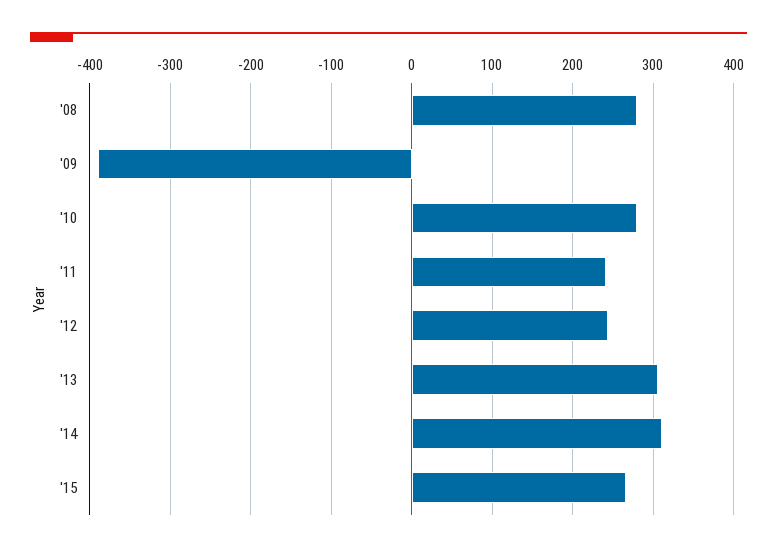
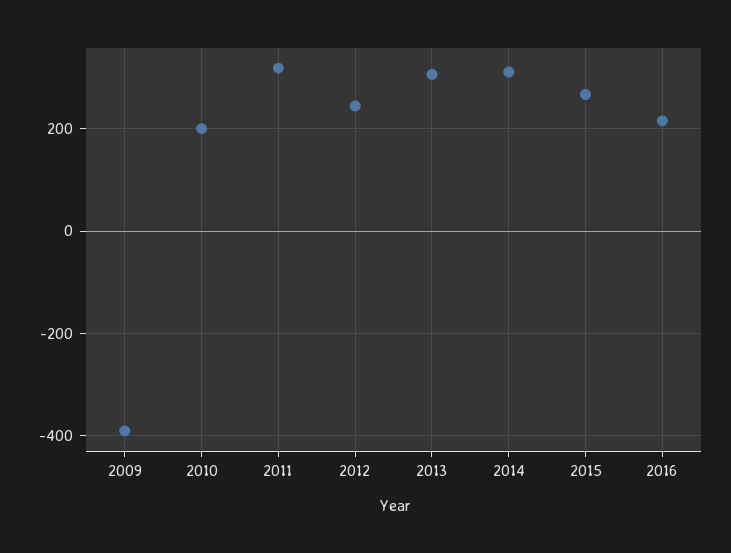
'08: 280 -> none
'10: 280 -> 200
'11: 240 -> 320
2016: none -> 220

